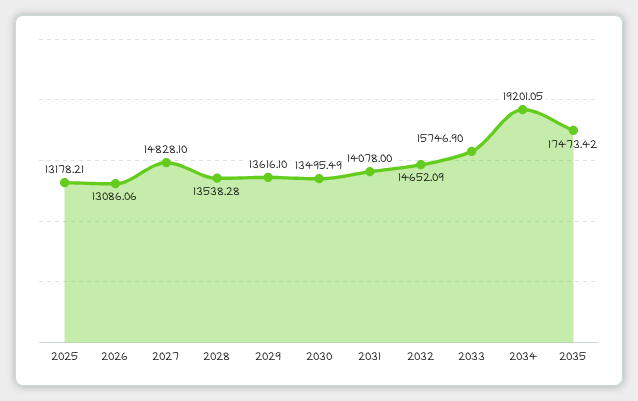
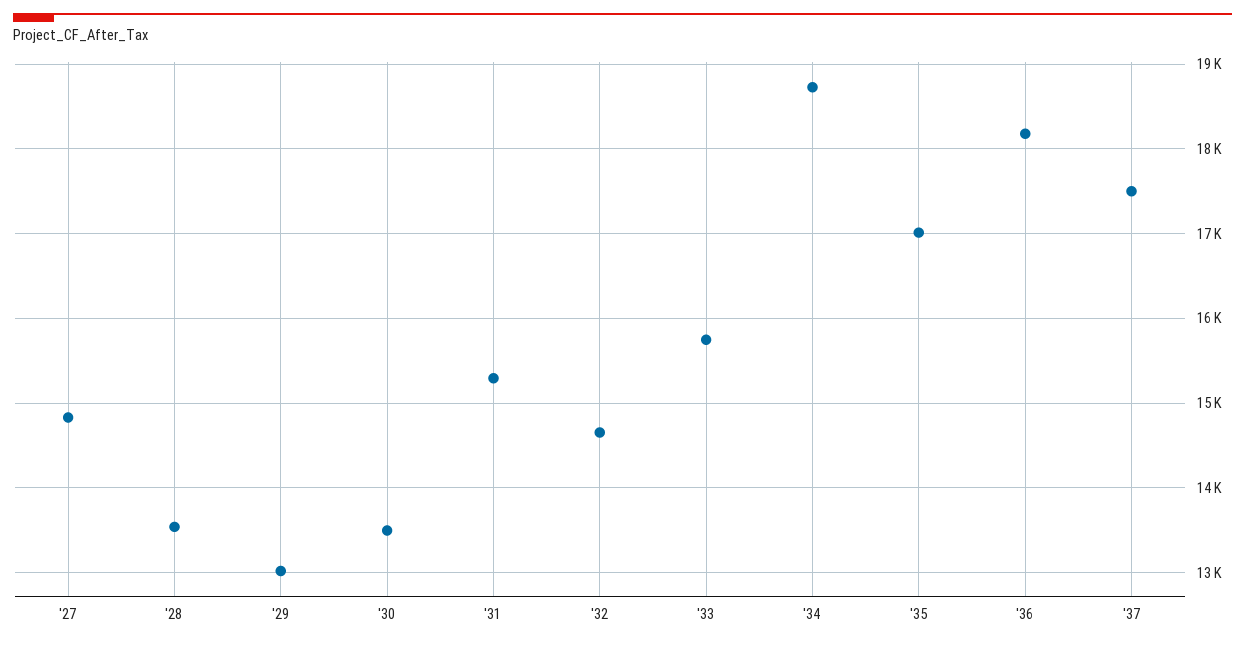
2025: 13178.21 -> none
2026: 13086.06 -> none
2029: 13616.1 -> 13000
2031: 14078 -> 15300
2034: 19201.05 -> 18700
2035: 17473.42 -> 17000
'36: none -> 18200
'37: none -> 17500

